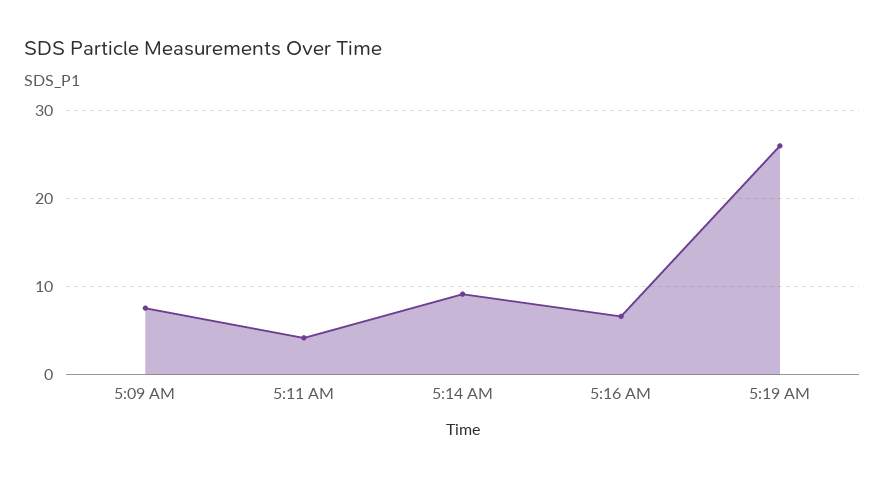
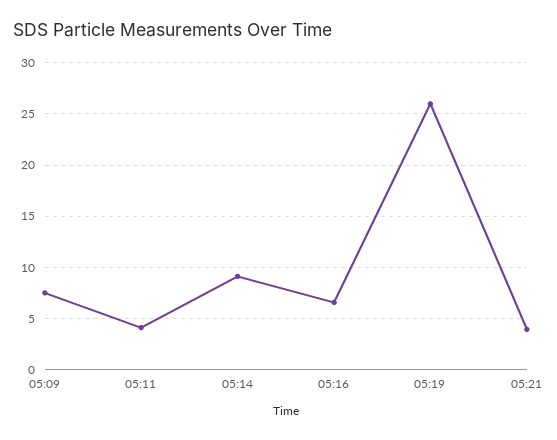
05:21: none -> 4

